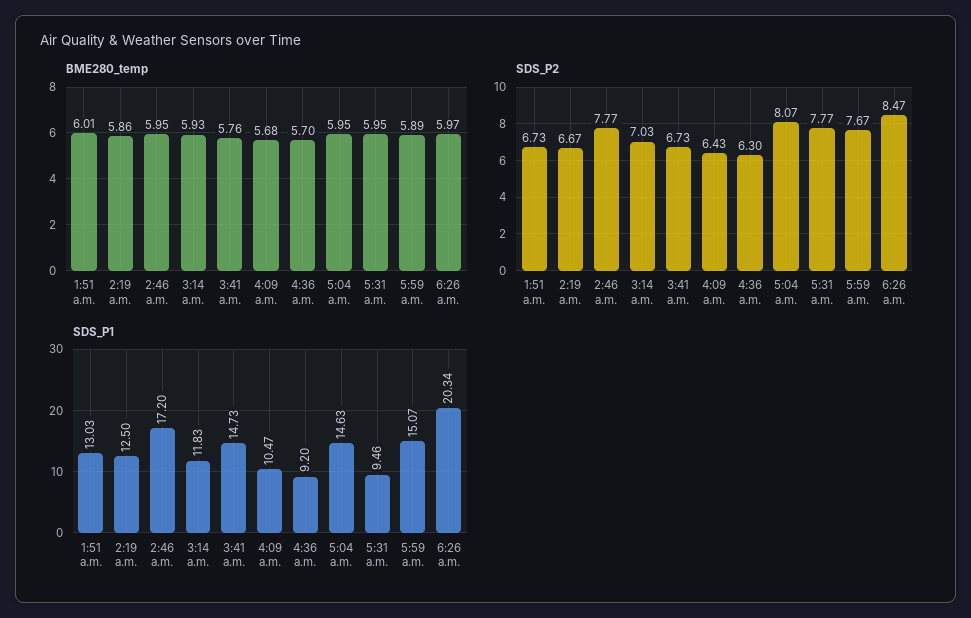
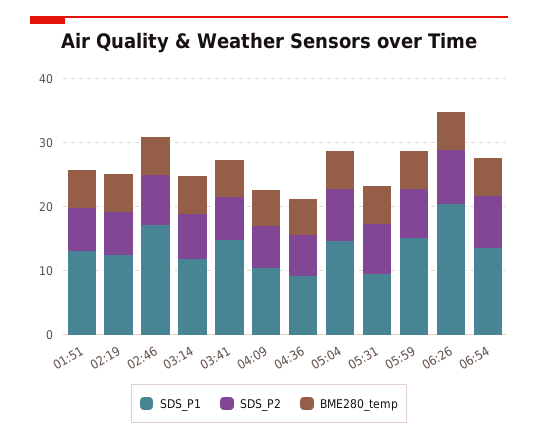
SDS_P1, 06:54: none -> 14
SDS_P2, 06:54: none -> 8
BME280_temp, 06:54: none -> 6

